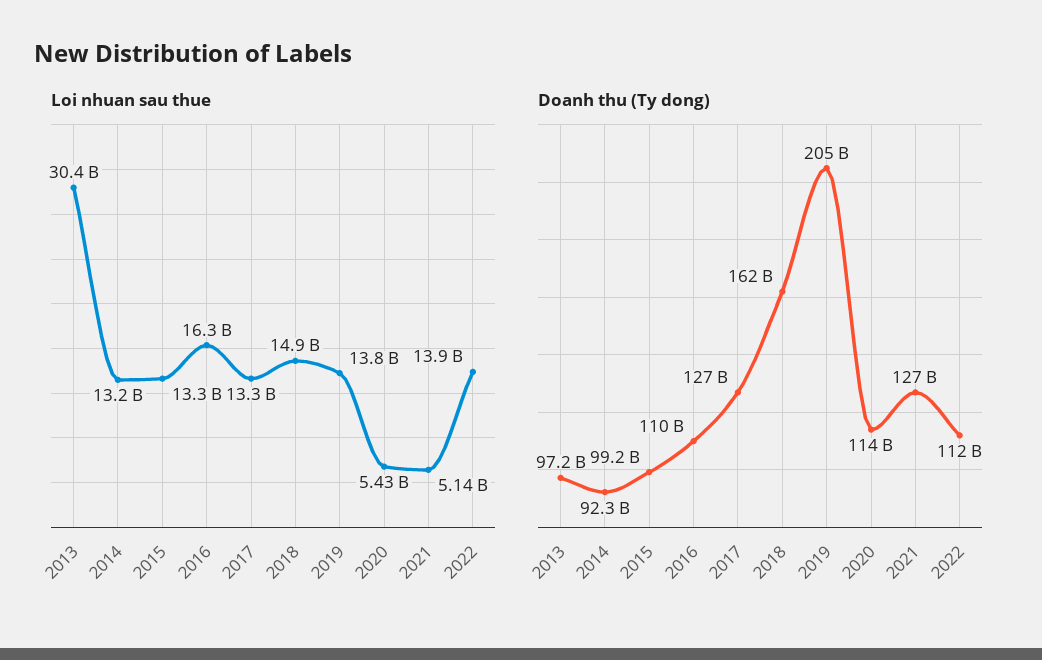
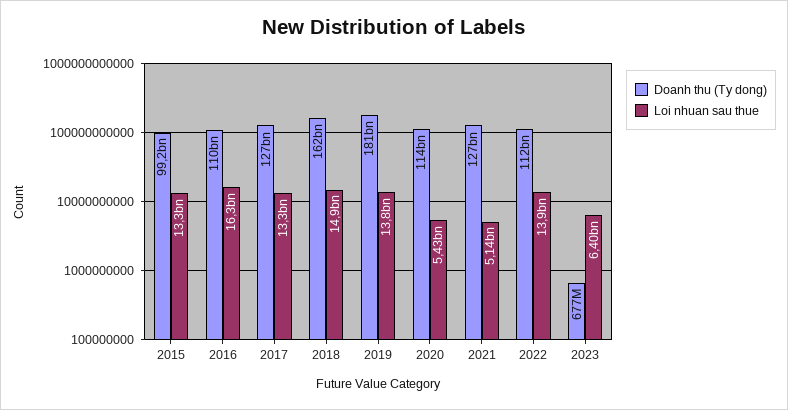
Loi nhuan sau thue, 2013: 30400000000 -> none
Loi nhuan sau thue, 2014: 13200000000 -> none
Doanh thu (Ty dong), 2013: 97200000000 -> none
Doanh thu (Ty dong), 2014: 92300000000 -> none
Doanh thu (Ty dong), 2019: 205000000000 -> 181000000000
Doanh thu (Ty dong), 2023: none -> 677000000
Loi nhuan sau thue, 2023: none -> 6400000000

